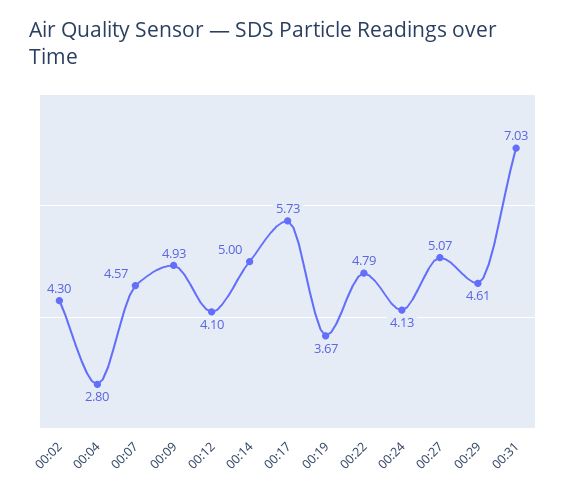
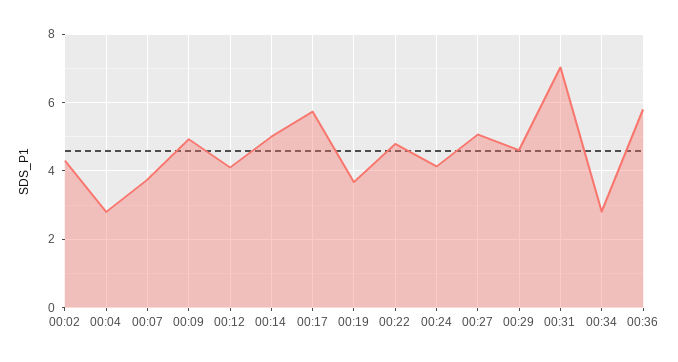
00:07: 4.57 -> 3.8
00:34: none -> 2.8
00:36: none -> 5.8

